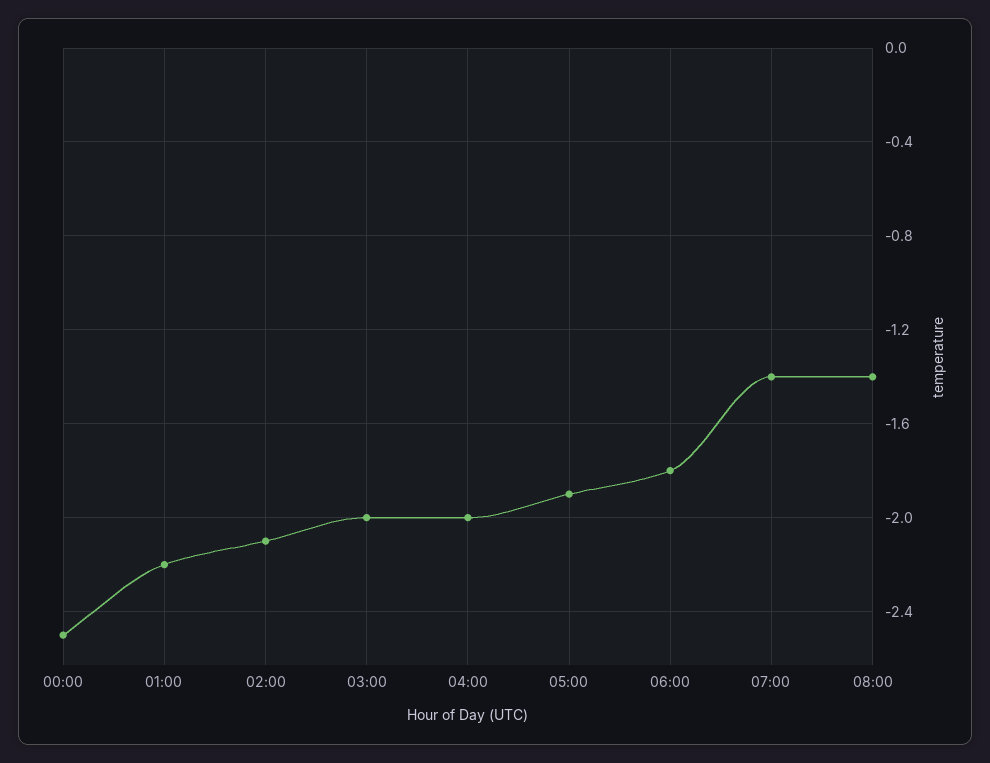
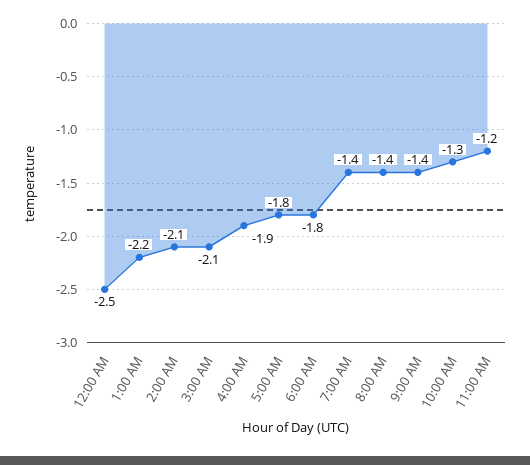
03:00: -2 -> -2.1
04:00: -2 -> -1.9
05:00: -1.9 -> -1.8
9:00 AM: none -> -1.4
10:00 AM: none -> -1.3
11:00 AM: none -> -1.2

